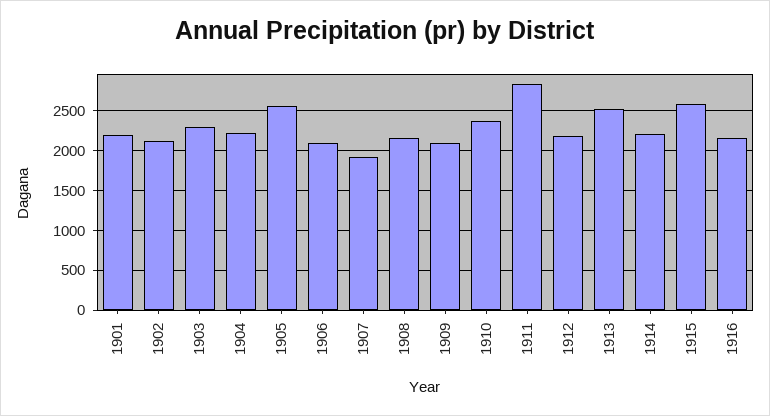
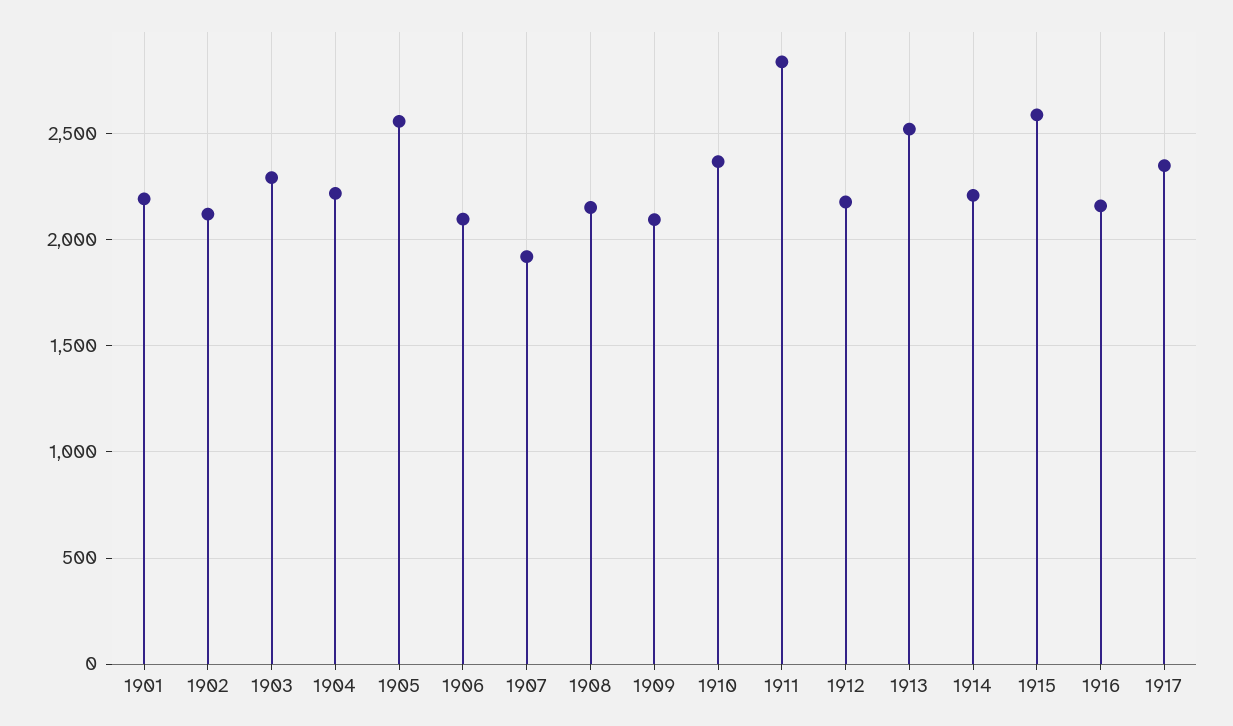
1917: none -> 2350

